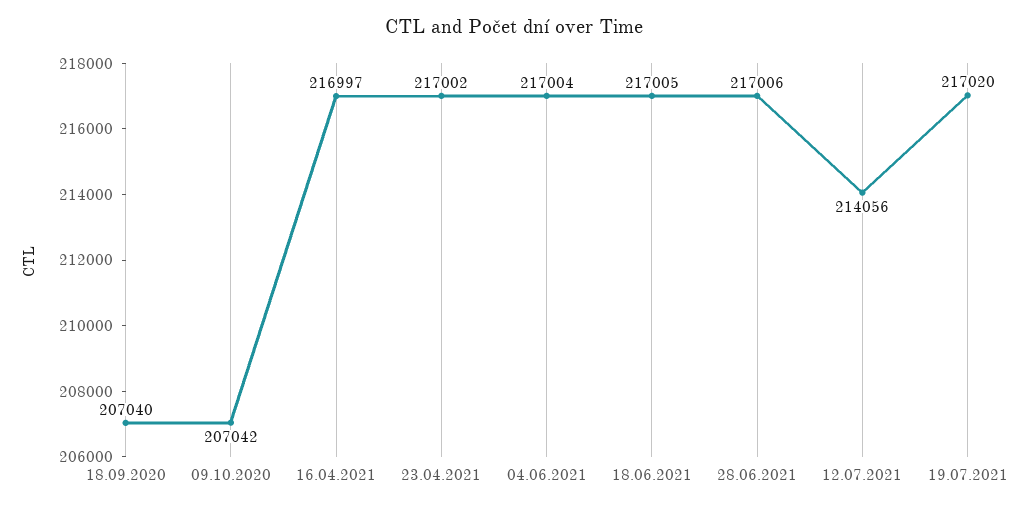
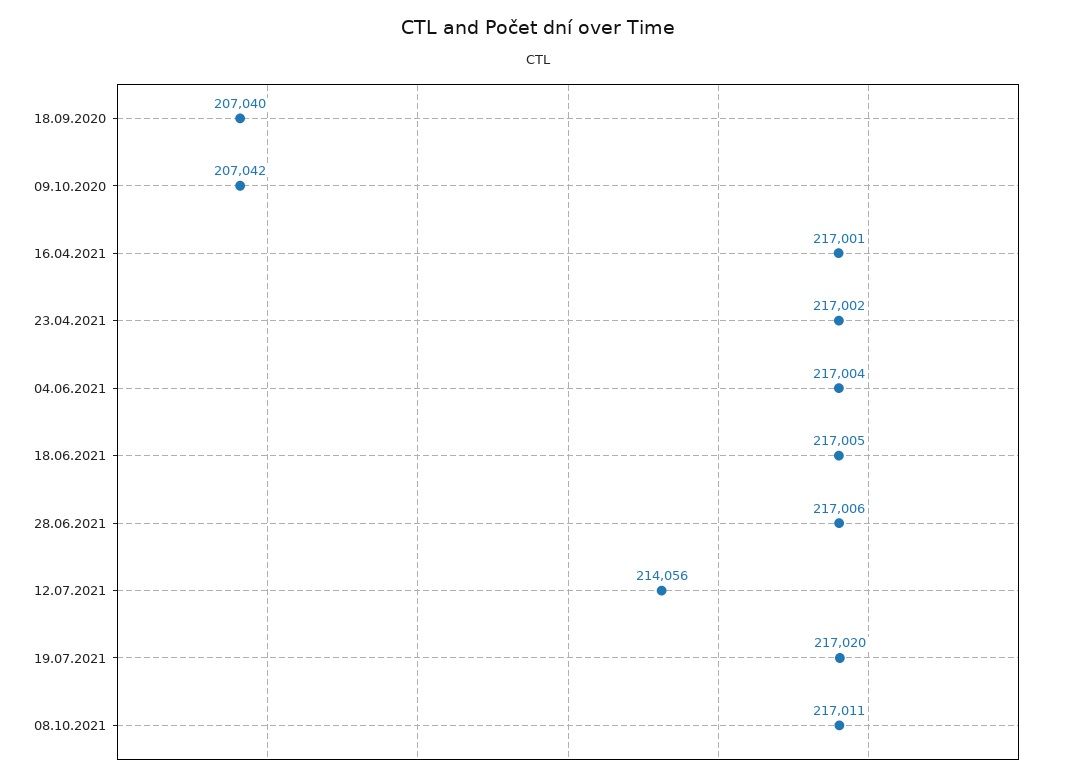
16.04.2021: 216997 -> 217001
08.10.2021: none -> 217011

